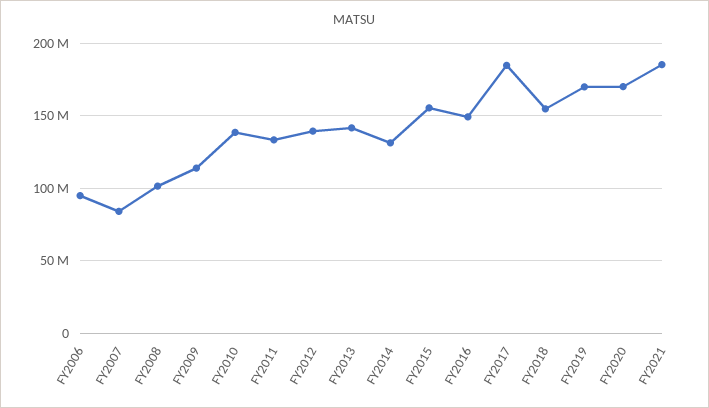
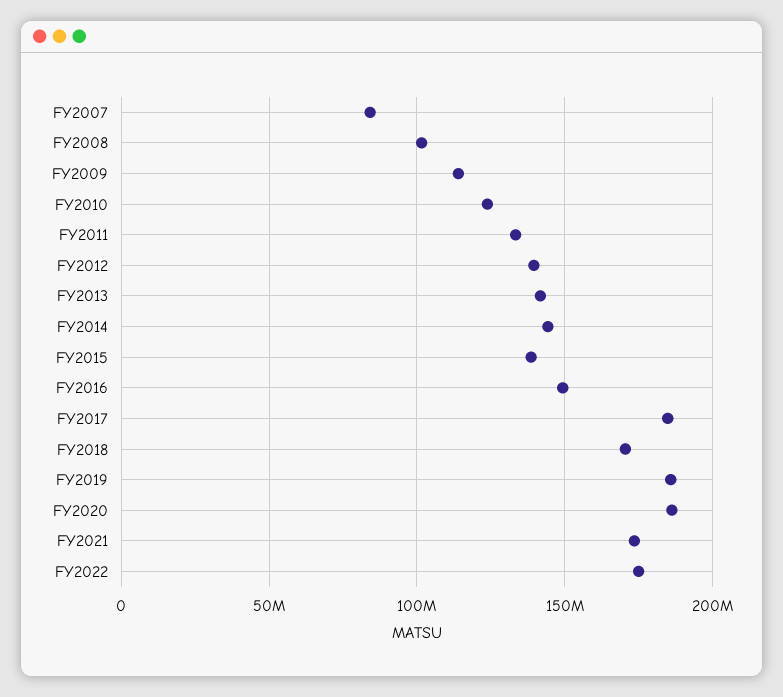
FY2006: 95000000 -> none
FY2010: 140000000 -> 125000000
FY2014: 130000000 -> 145000000
FY2015: 155000000 -> 140000000
FY2018: 155000000 -> 170000000
FY2019: 170000000 -> 185000000
FY2020: 170000000 -> 185000000
FY2021: 185000000 -> 175000000
FY2022: none -> 175000000

